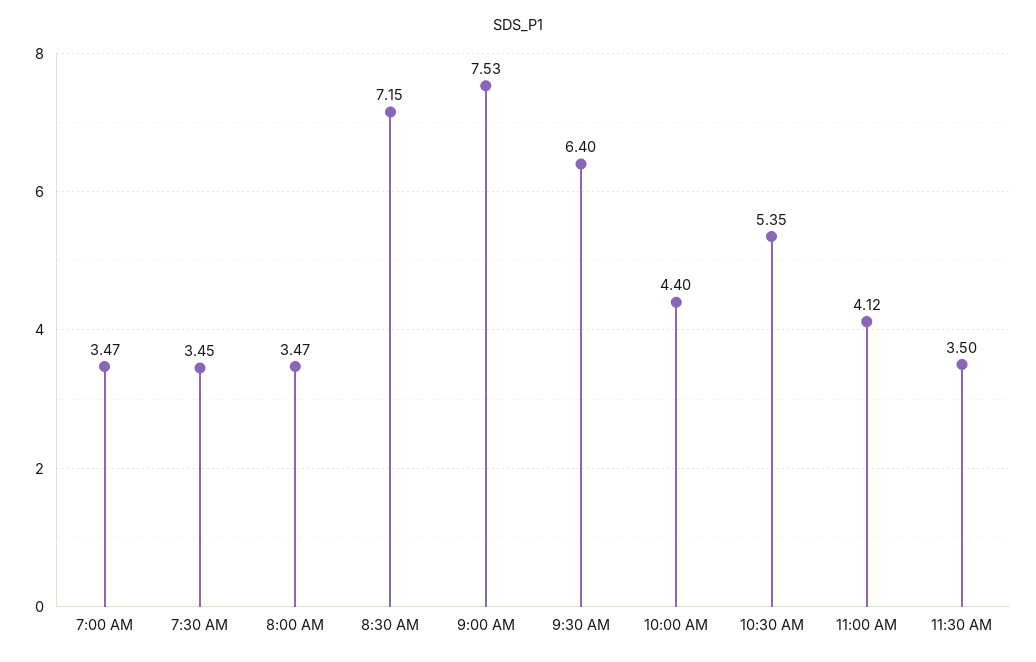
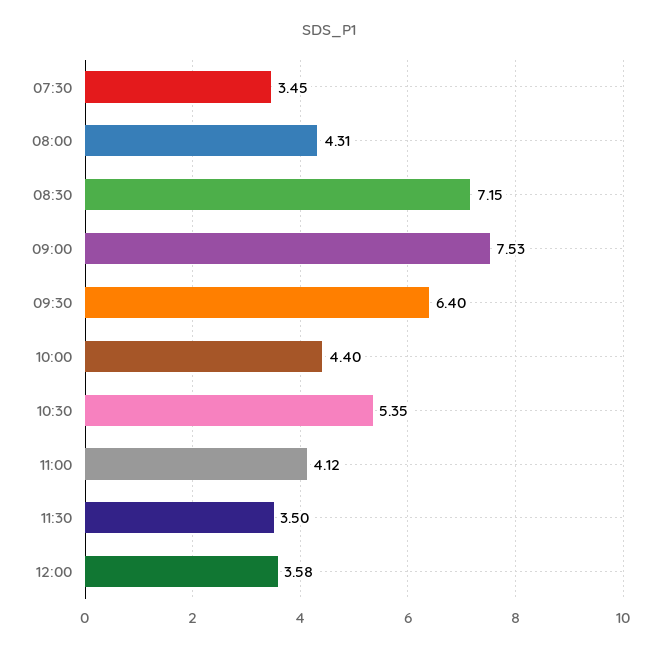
7:00 AM: 3.47 -> none
8:00 AM: 3.47 -> 4.31
12:00: none -> 3.58

